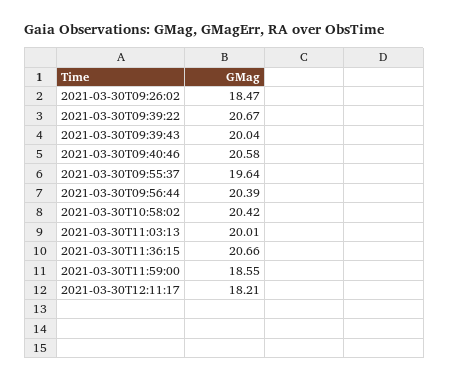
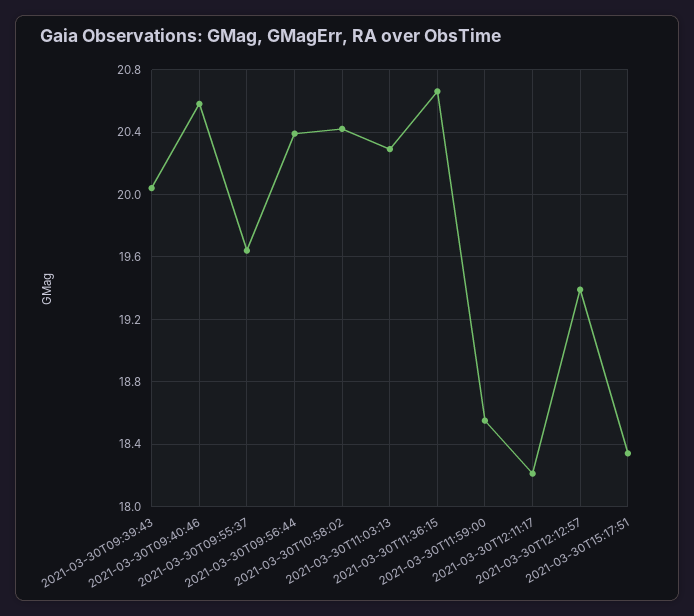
2021-03-30T09:26:02: 18.47 -> none
2021-03-30T09:39:22: 20.67 -> none
2021-03-30T11:03:13: 20.01 -> 20.3
2021-03-30T12:12:57: none -> 19.4
2021-03-30T15:17:51: none -> 18.35

